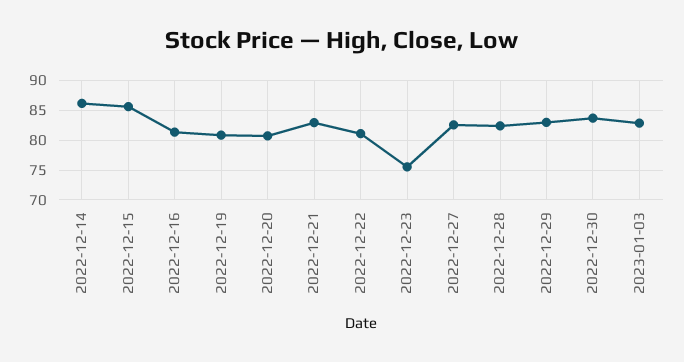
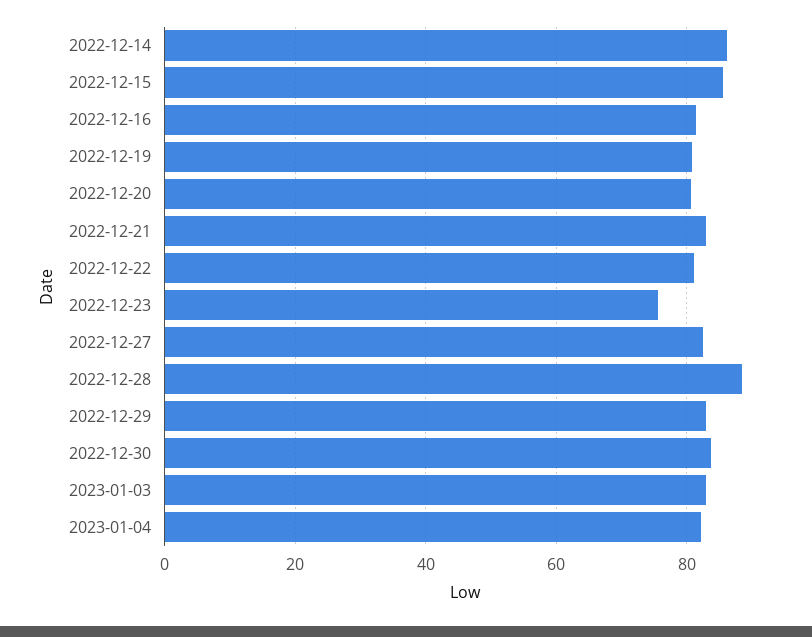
2022-12-28: 82.5 -> 88
2023-01-04: none -> 82

